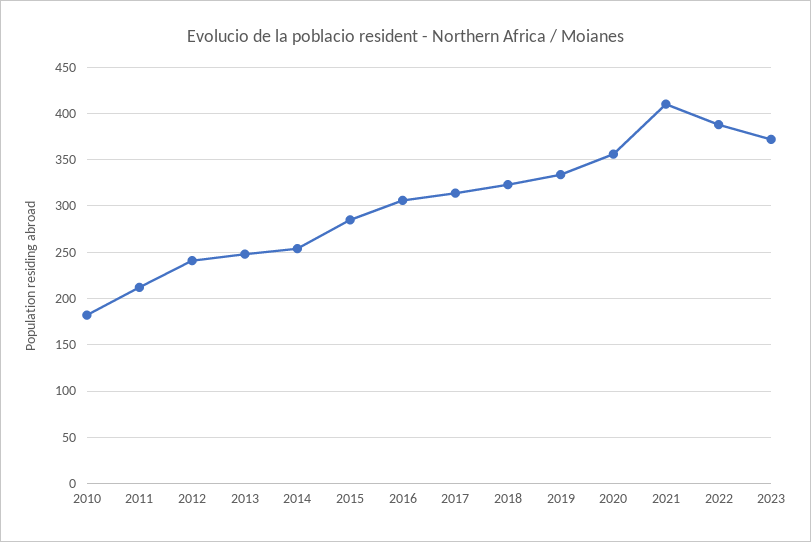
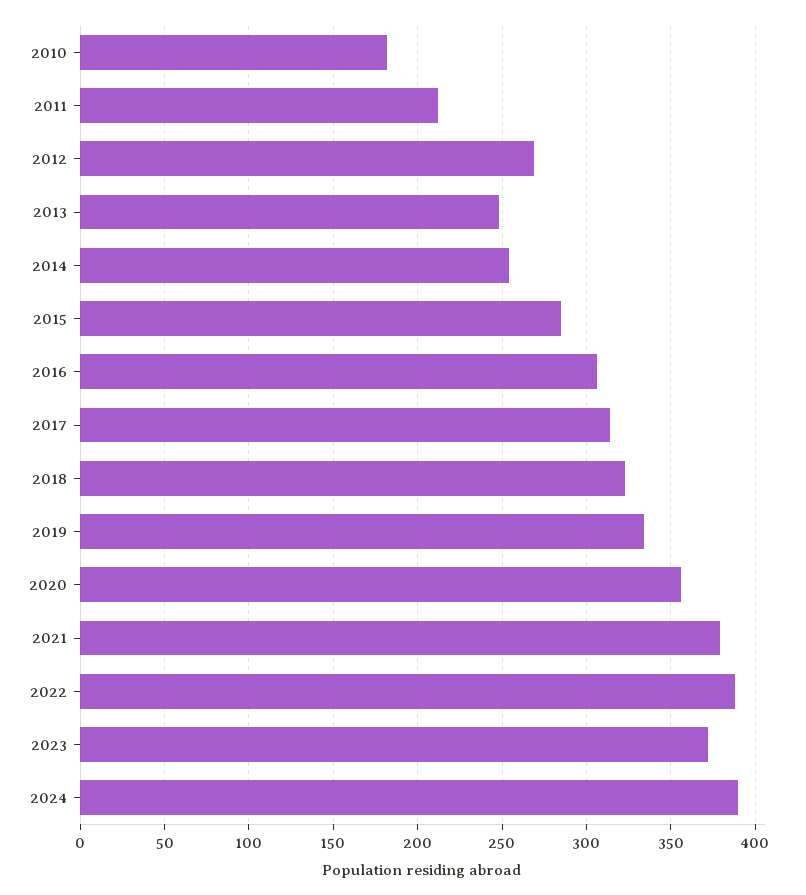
2012: 240 -> 270
2021: 410 -> 380
2024: none -> 390

